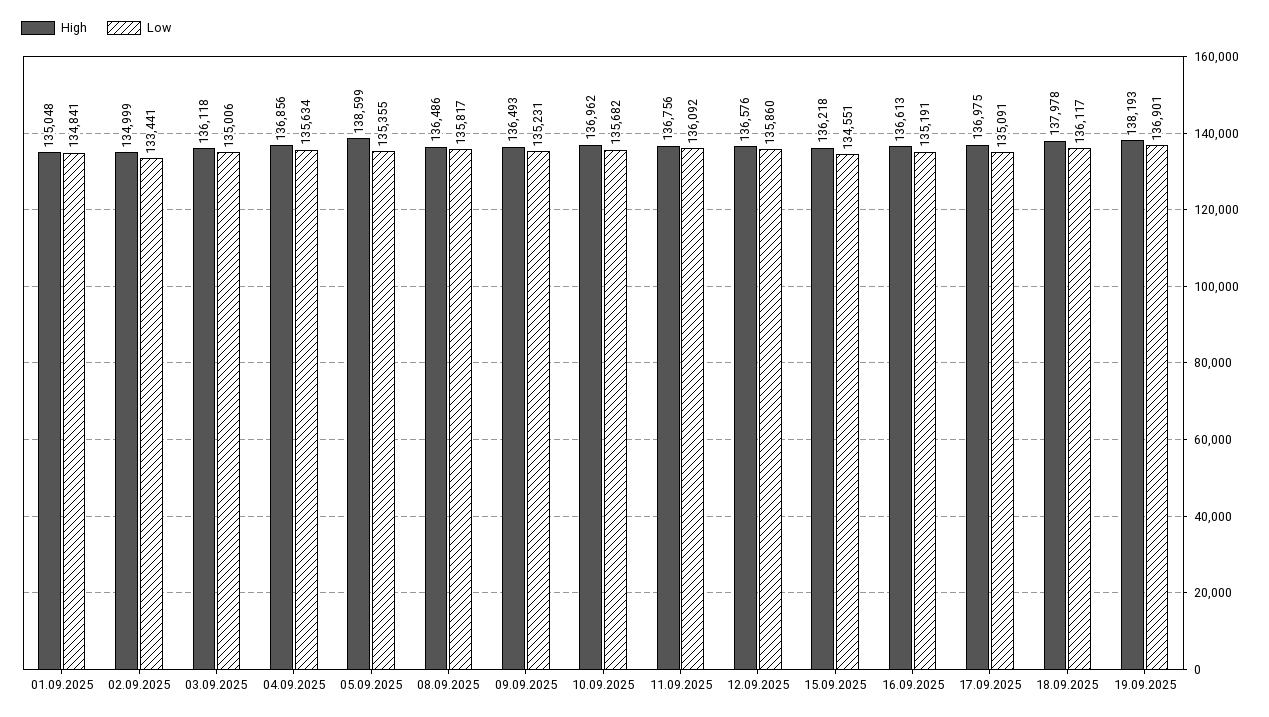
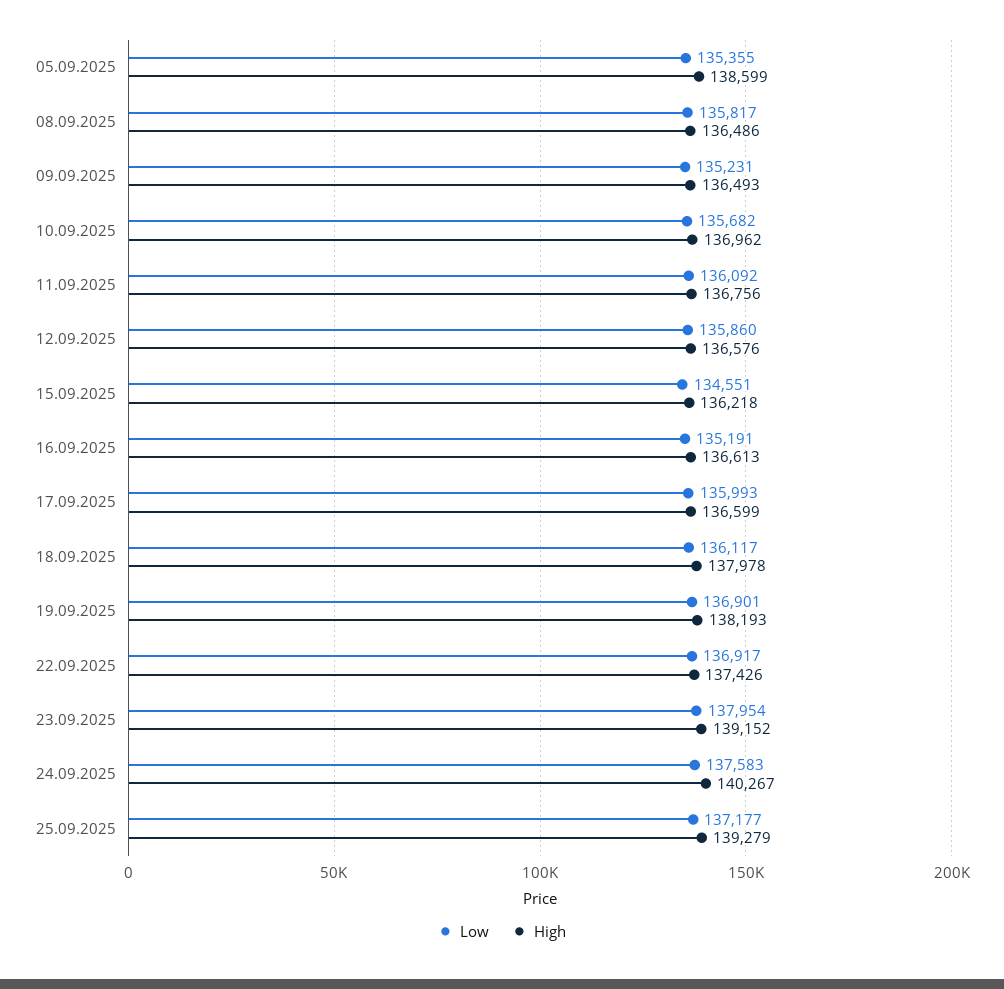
High, 01.09.2025: 135048 -> none
Low, 01.09.2025: 134841 -> none
High, 02.09.2025: 134999 -> none
Low, 02.09.2025: 133441 -> none
High, 03.09.2025: 136118 -> none
Low, 03.09.2025: 135006 -> none
High, 04.09.2025: 136856 -> none
Low, 04.09.2025: 135634 -> none
High, 17.09.2025: 136975 -> 136599
Low, 17.09.2025: 135091 -> 135993
Low, 22.09.2025: none -> 136917
High, 22.09.2025: none -> 137426
Low, 23.09.2025: none -> 137954
High, 23.09.2025: none -> 139152
Low, 24.09.2025: none -> 137583
High, 24.09.2025: none -> 140267
Low, 25.09.2025: none -> 137177
High, 25.09.2025: none -> 139279

